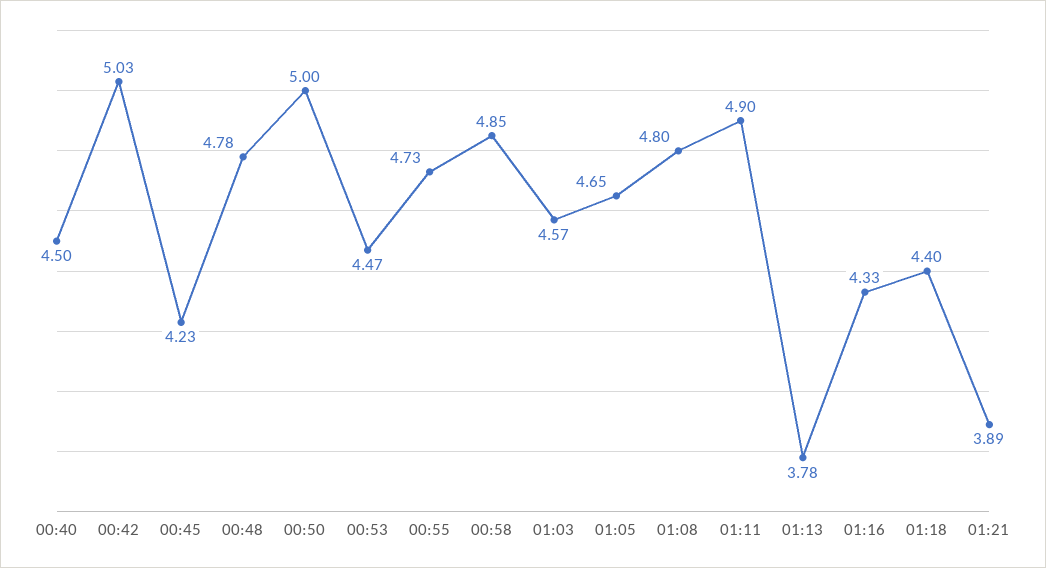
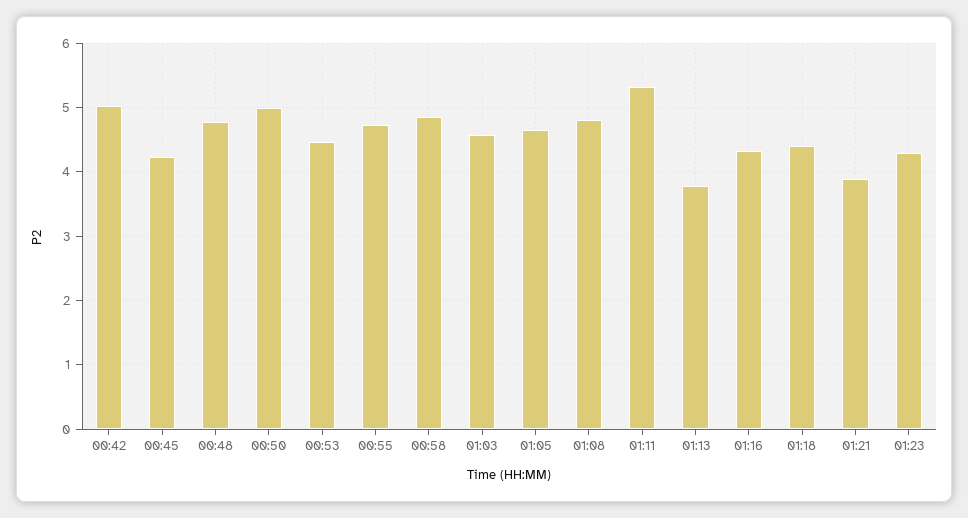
00:40: 4.5 -> none
01:11: 4.9 -> 5.3
01:23: none -> 4.3

